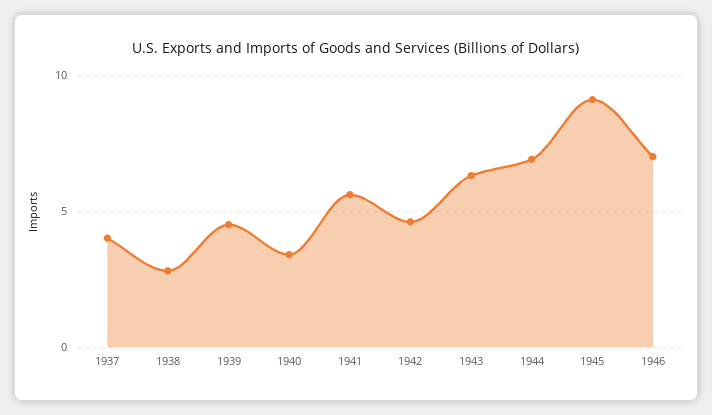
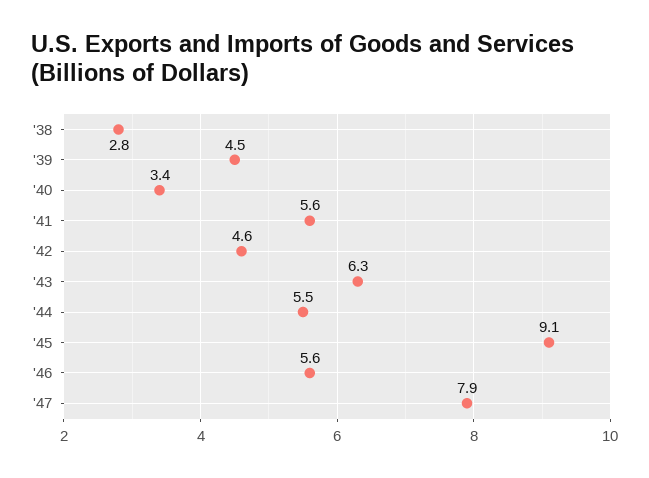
1937: 4 -> none
1944: 7 -> 5.5
1946: 7 -> 5.6
'47: none -> 7.9

